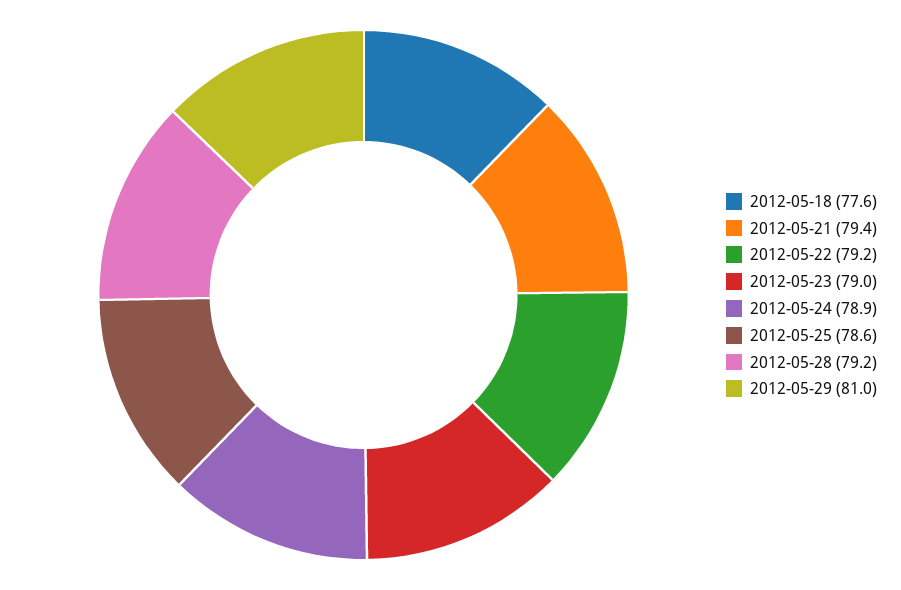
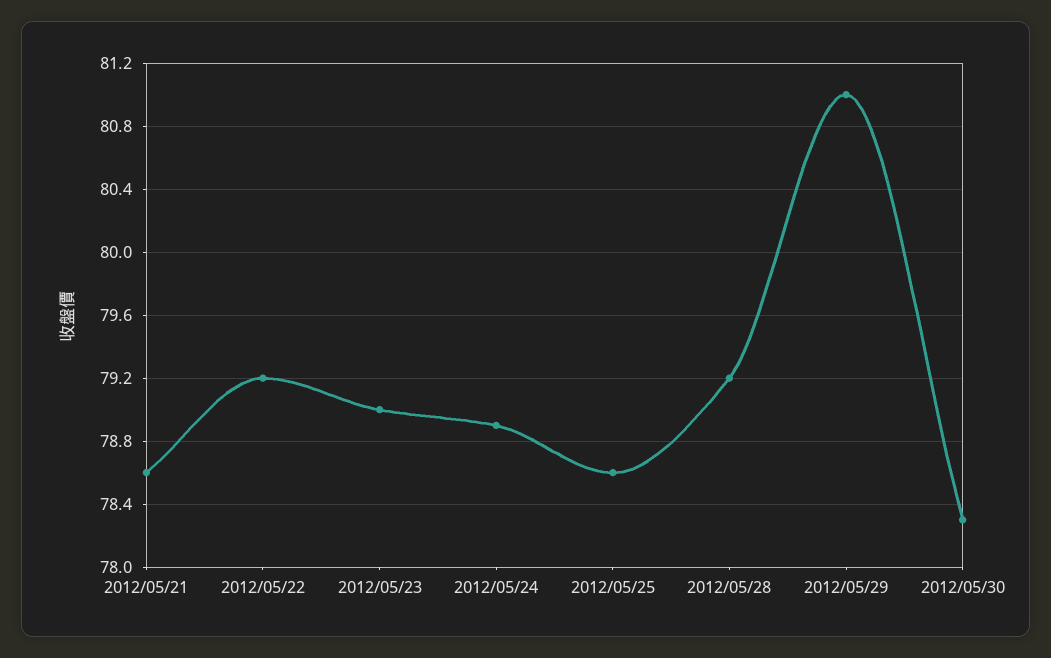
2012-05-18: 77.6 -> none
2012-05-21: 79.4 -> 78.6
2012/05/30: none -> 78.3

